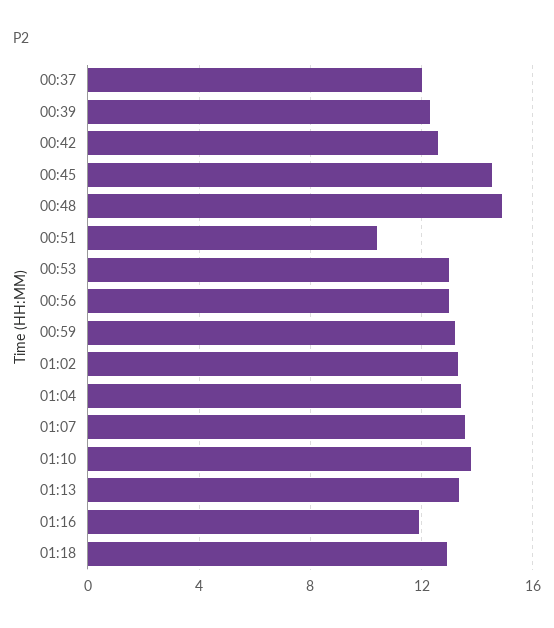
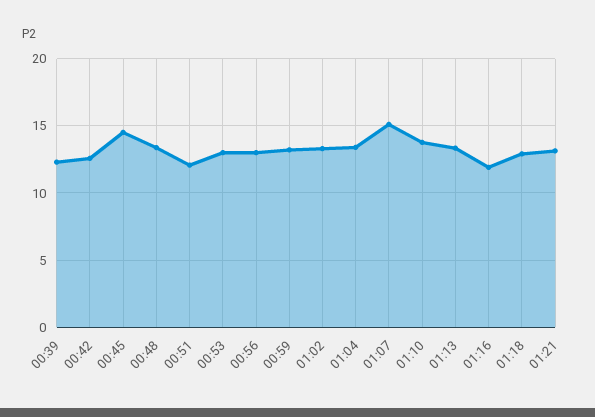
00:37: 12 -> none
00:48: 15 -> 13.5
00:51: 10.5 -> 12
01:07: 13.5 -> 15
01:21: none -> 13

